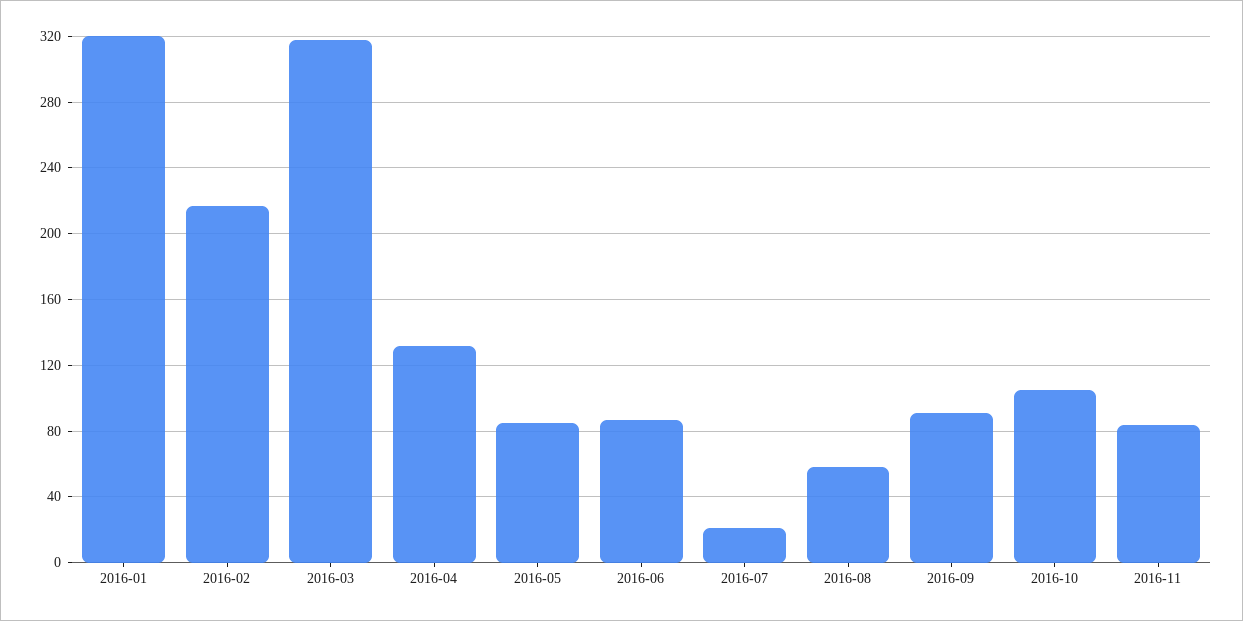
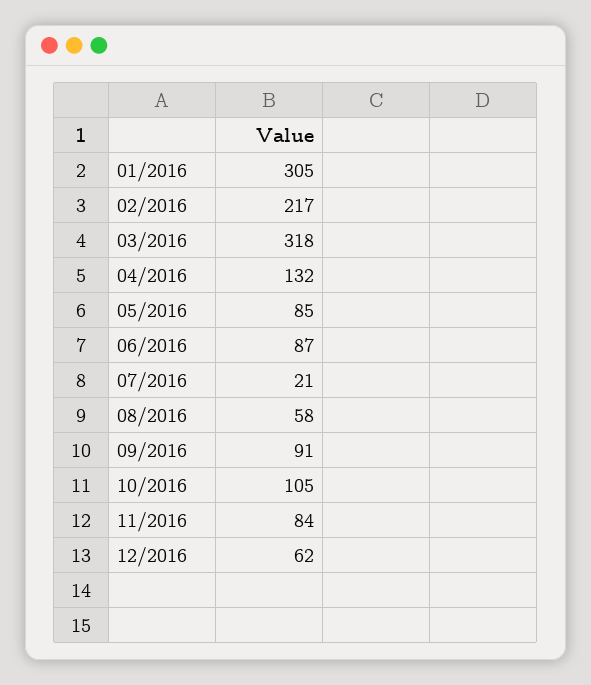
2016-01: 320 -> 305
12/2016: none -> 62

